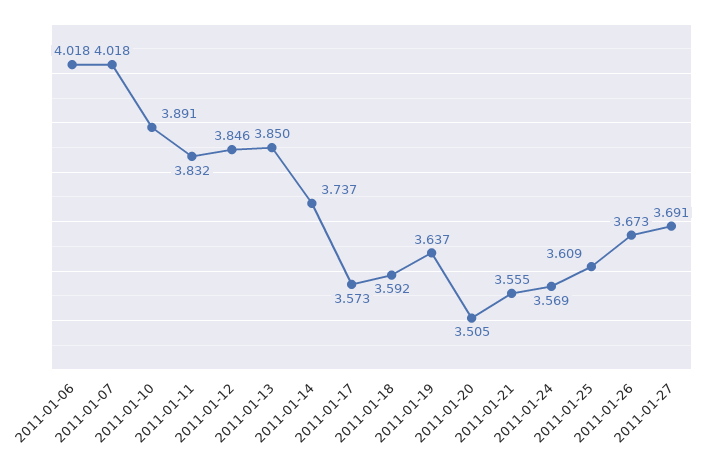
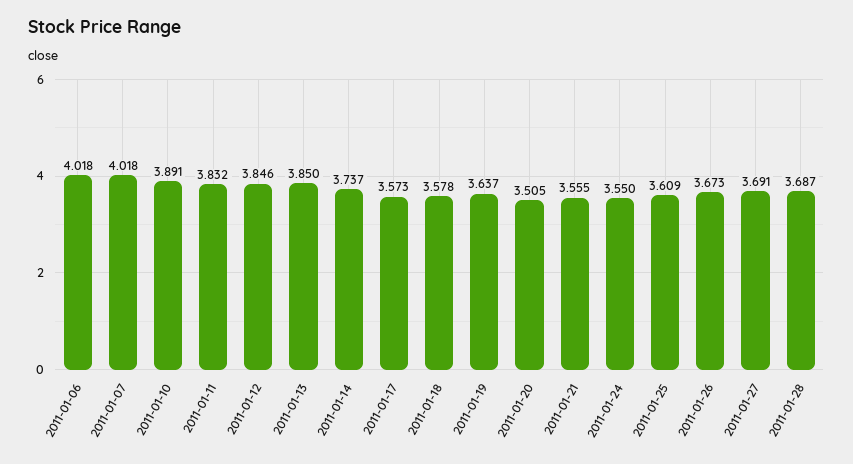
2011-01-18: 3.592 -> 3.578
2011-01-24: 3.569 -> 3.55
2011-01-28: none -> 3.687

